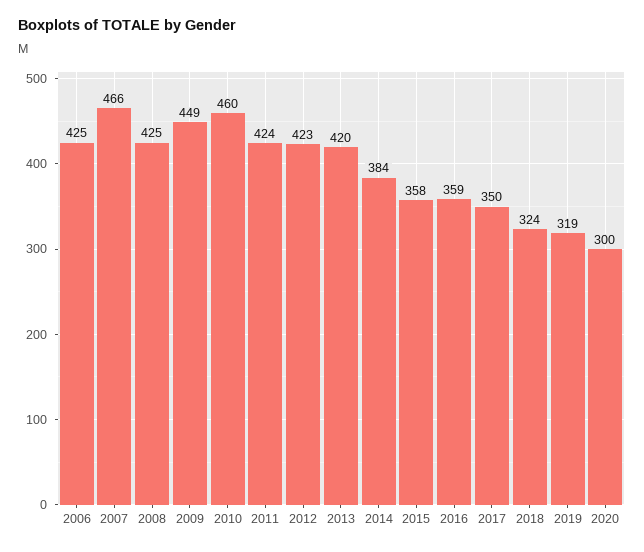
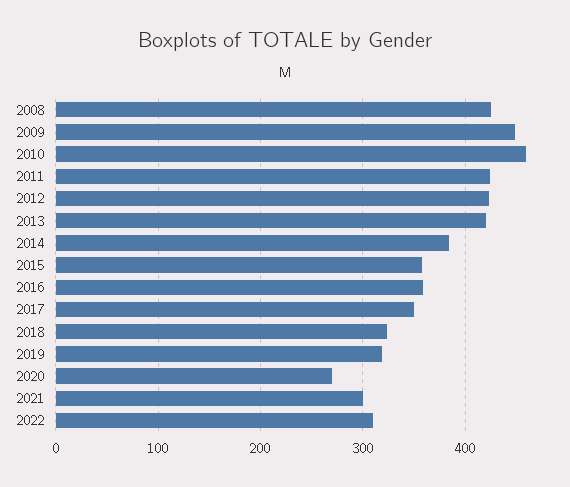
2006: 425 -> none
2007: 466 -> none
2020: 300 -> 270
2021: none -> 300
2022: none -> 310

